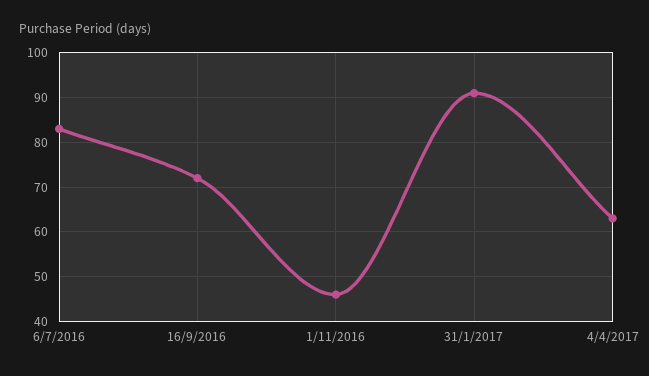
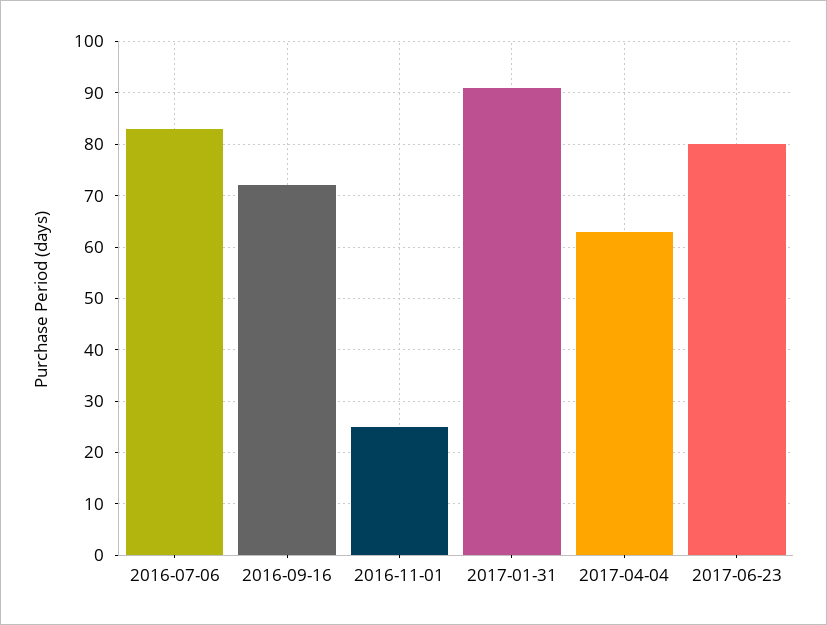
1/11/2016: 45 -> 25
2017-06-23: none -> 80

